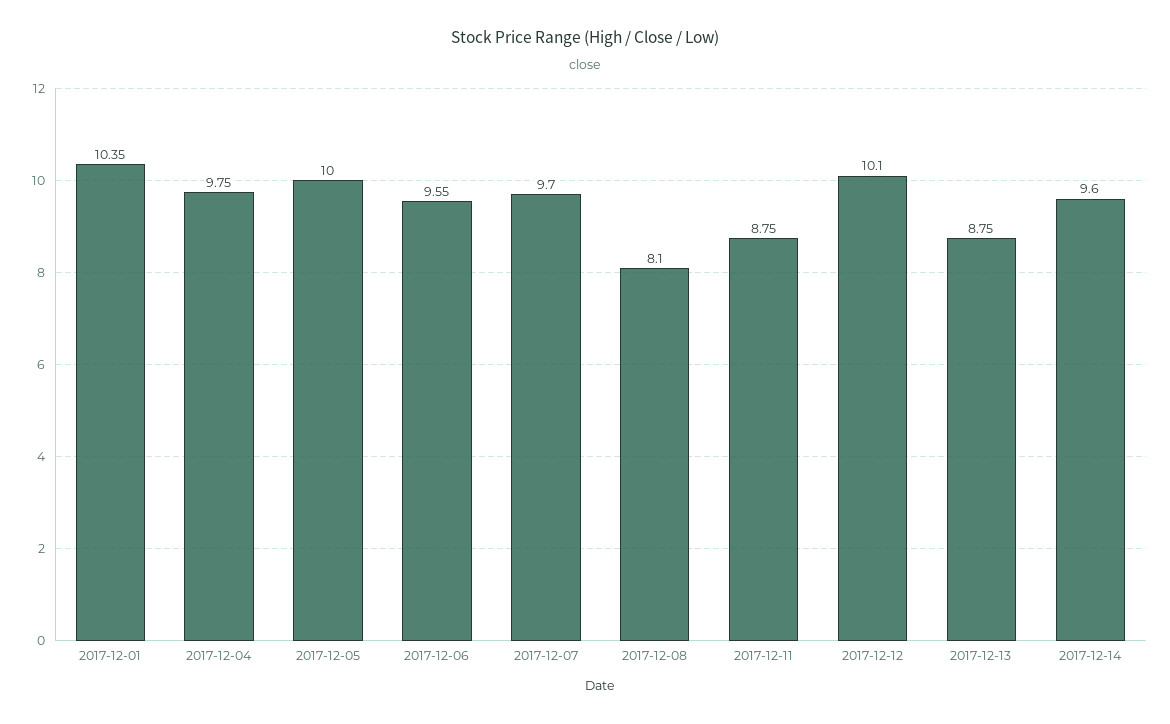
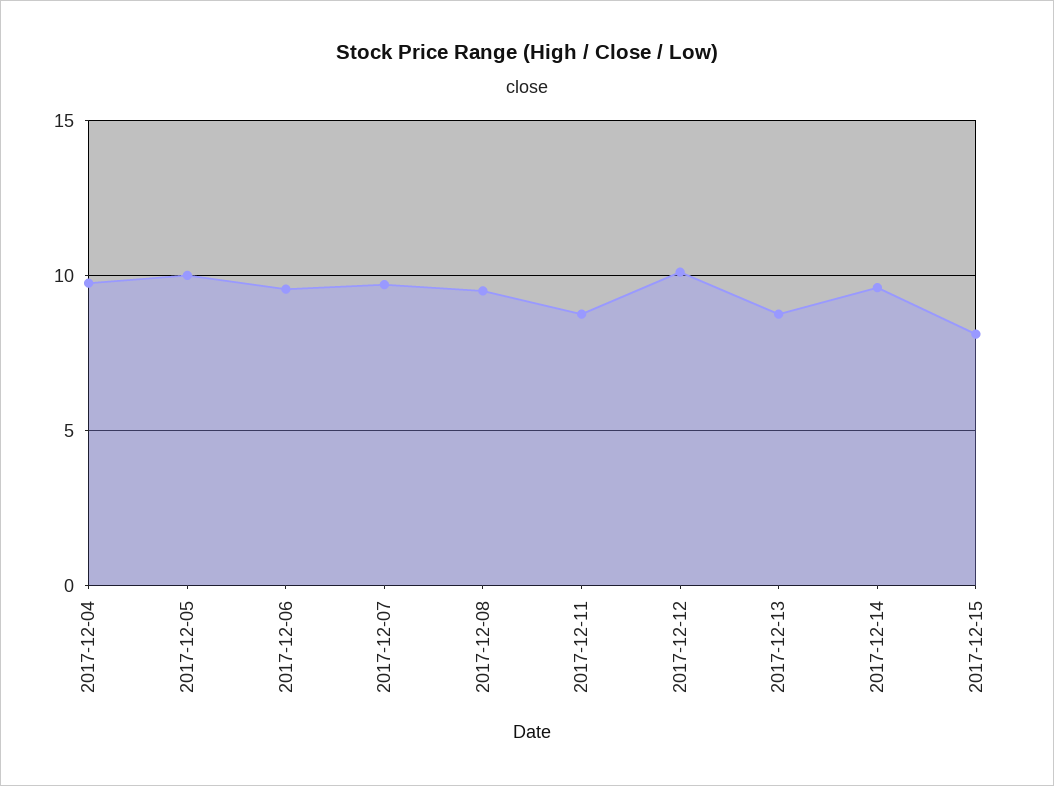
2017-12-01: 10.35 -> none
2017-12-08: 8.1 -> 9.5
2017-12-15: none -> 8

